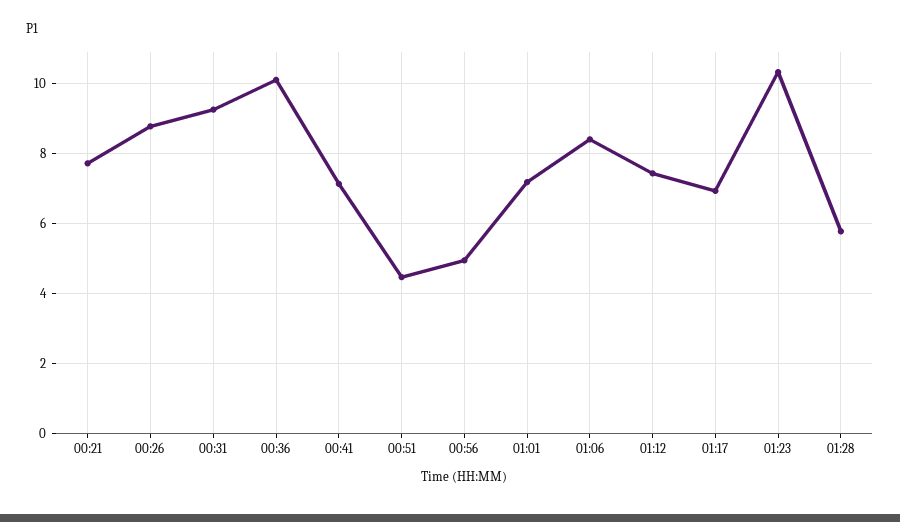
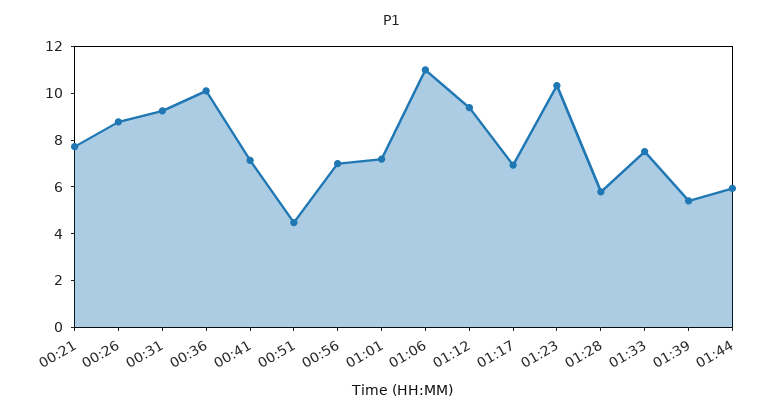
00:56: 5 -> 7
01:06: 8.4 -> 11
01:12: 7.4 -> 9.5
01:33: none -> 7.5
01:39: none -> 5.5
01:44: none -> 6

